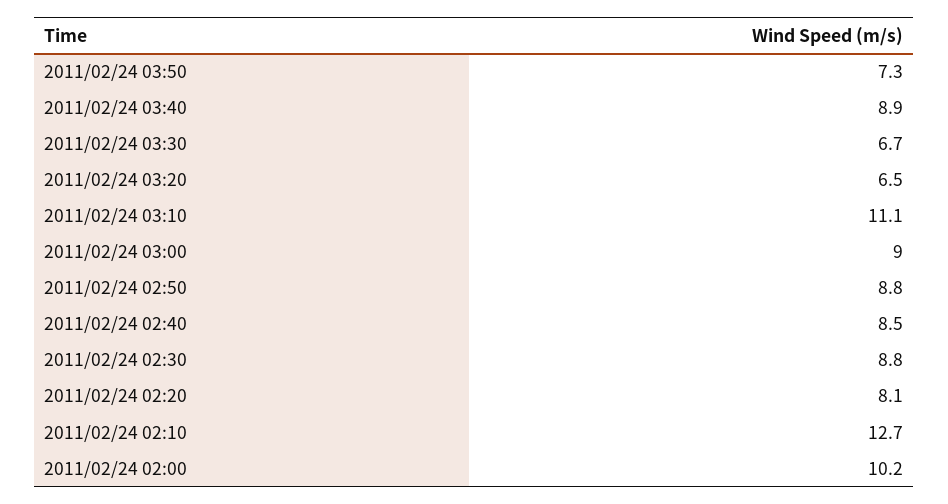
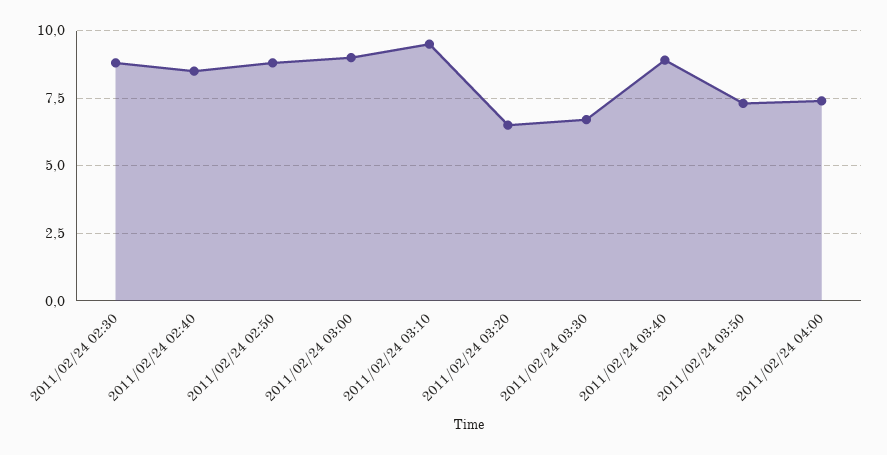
2011/02/24 03:10: 11.1 -> 9.5
2011/02/24 02:20: 8.1 -> none
2011/02/24 02:10: 12.7 -> none
2011/02/24 02:00: 10.2 -> none
2011/02/24 04:00: none -> 7.5

